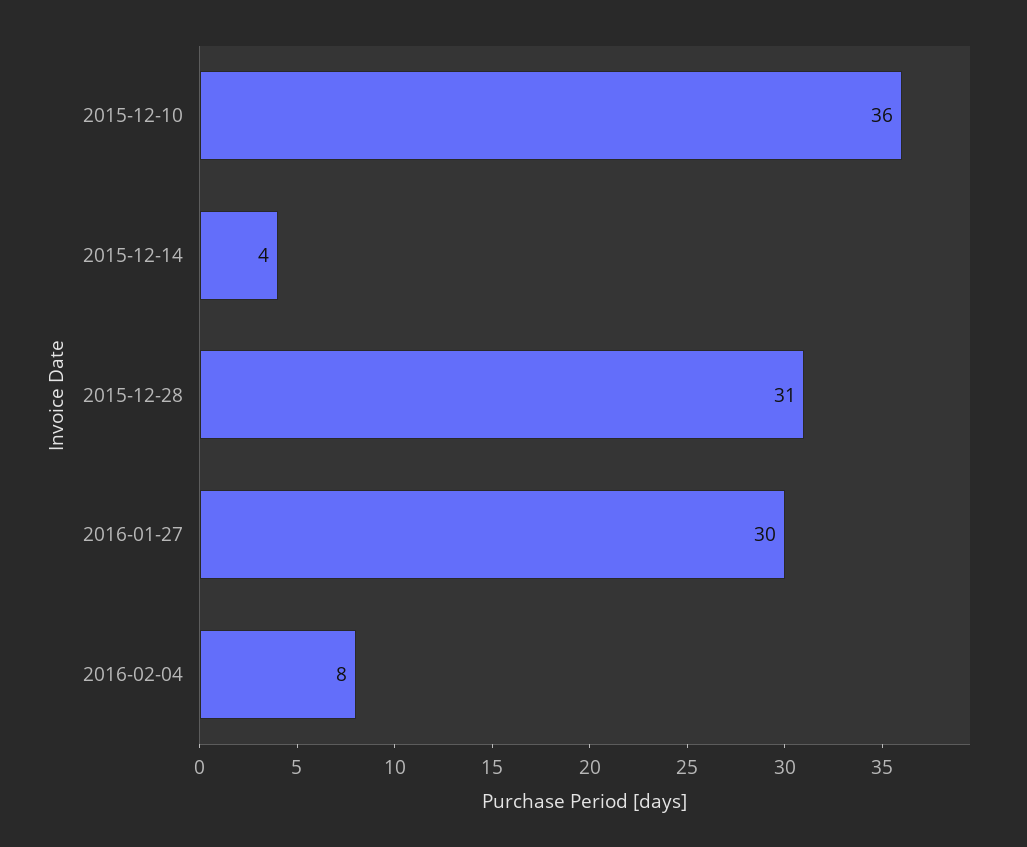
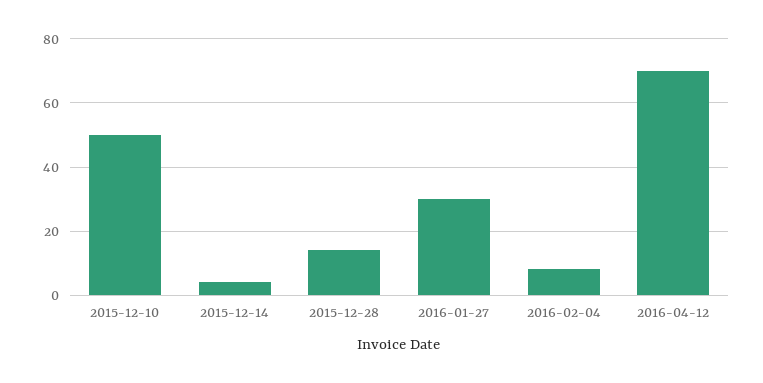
2015-12-10: 36 -> 50
2015-12-28: 31 -> 15
2016-04-12: none -> 70

